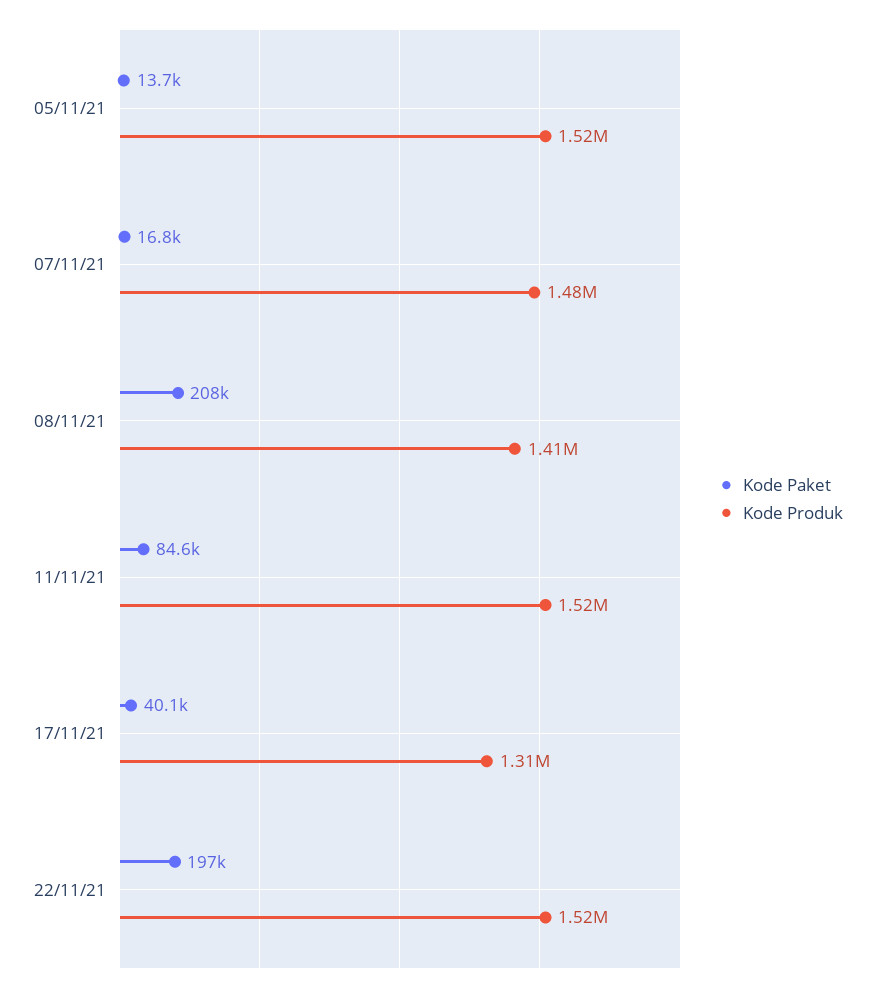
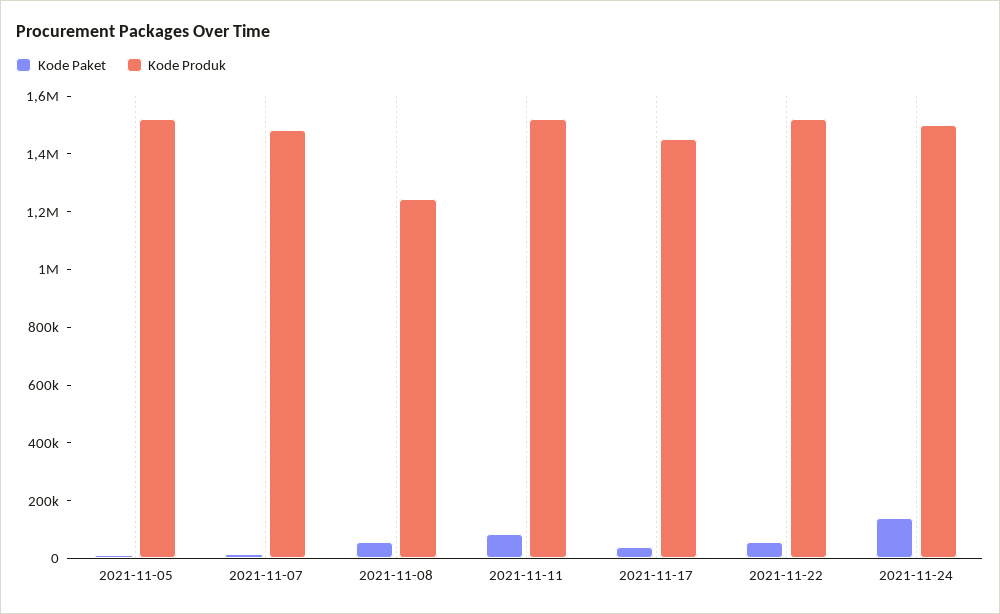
Kode Paket, 08/11/21: 208000 -> 50000
Kode Produk, 08/11/21: 1410000 -> 1250000
Kode Produk, 17/11/21: 1310000 -> 1450000
Kode Paket, 22/11/21: 197000 -> 50000
Kode Paket, 2021-11-24: none -> 150000
Kode Produk, 2021-11-24: none -> 1500000

